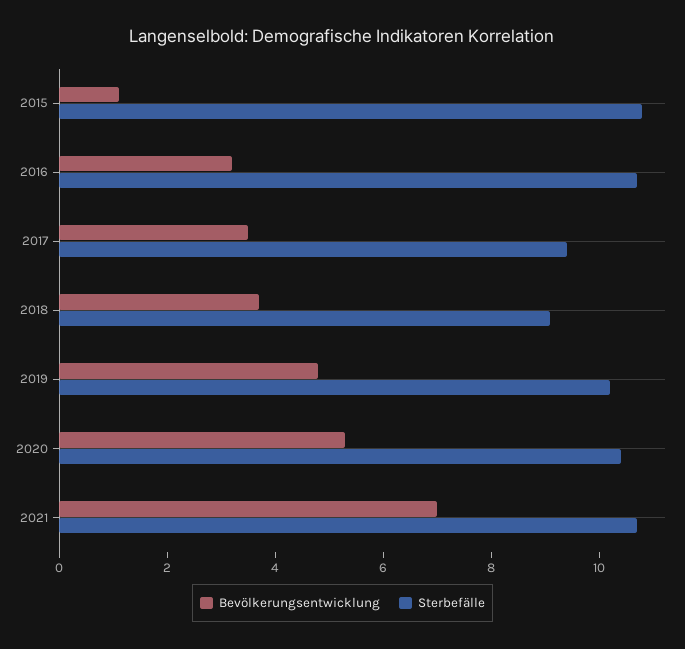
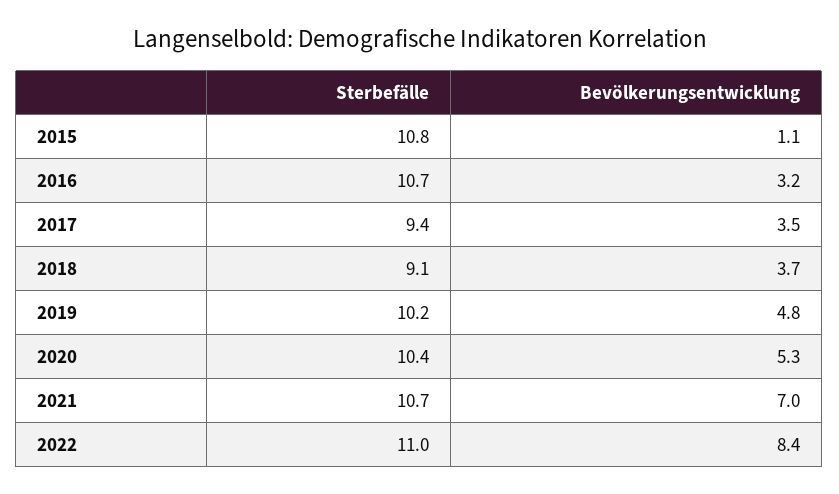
Sterbefälle, 2022: none -> 11
Bevölkerungsentwicklung, 2022: none -> 8.4

